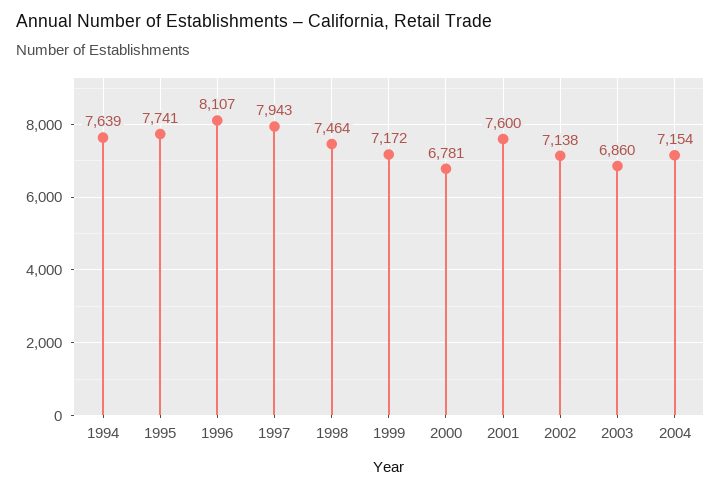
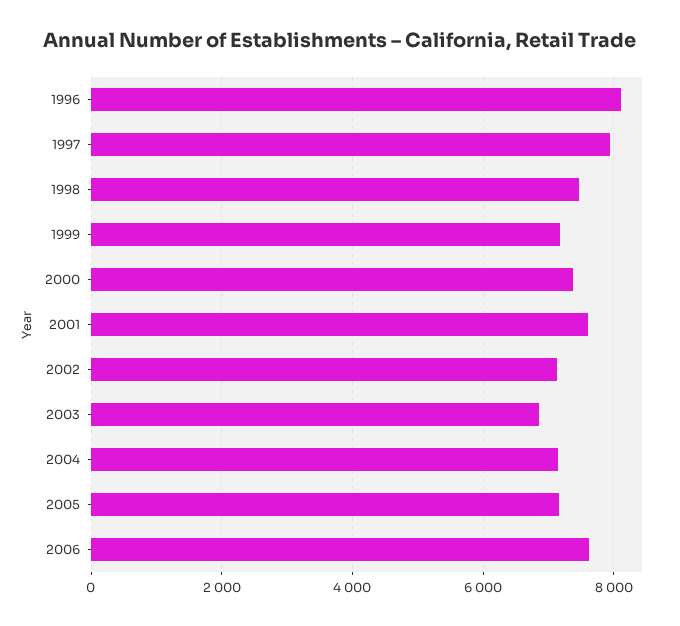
1994: 7639 -> none
1995: 7741 -> none
2000: 6781 -> 7400
2005: none -> 7200
2006: none -> 7600

